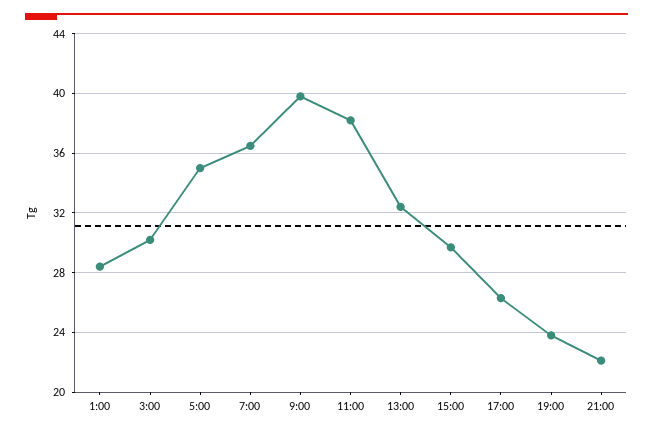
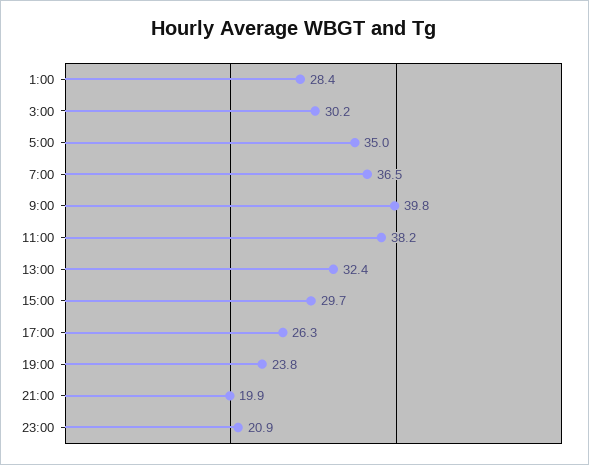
21:00: 22 -> 19.9
23:00: none -> 20.9

